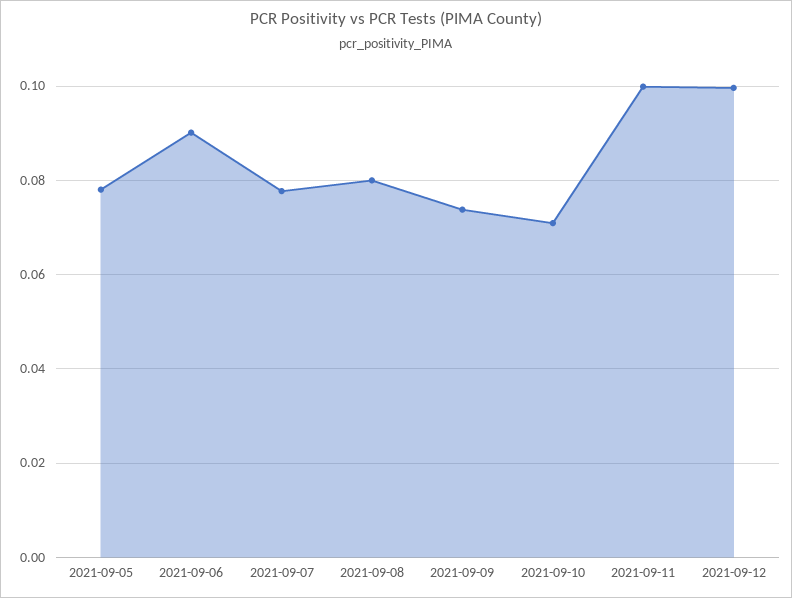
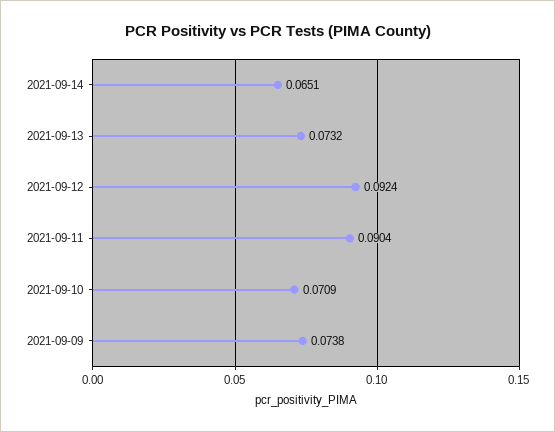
2021-09-05: 0.078 -> none
2021-09-06: 0.09 -> none
2021-09-07: 0.078 -> none
2021-09-08: 0.08 -> none
2021-09-11: 0.1 -> 0.0904
2021-09-12: 0.1 -> 0.0924
2021-09-14: none -> 0.0651
2021-09-13: none -> 0.0732

